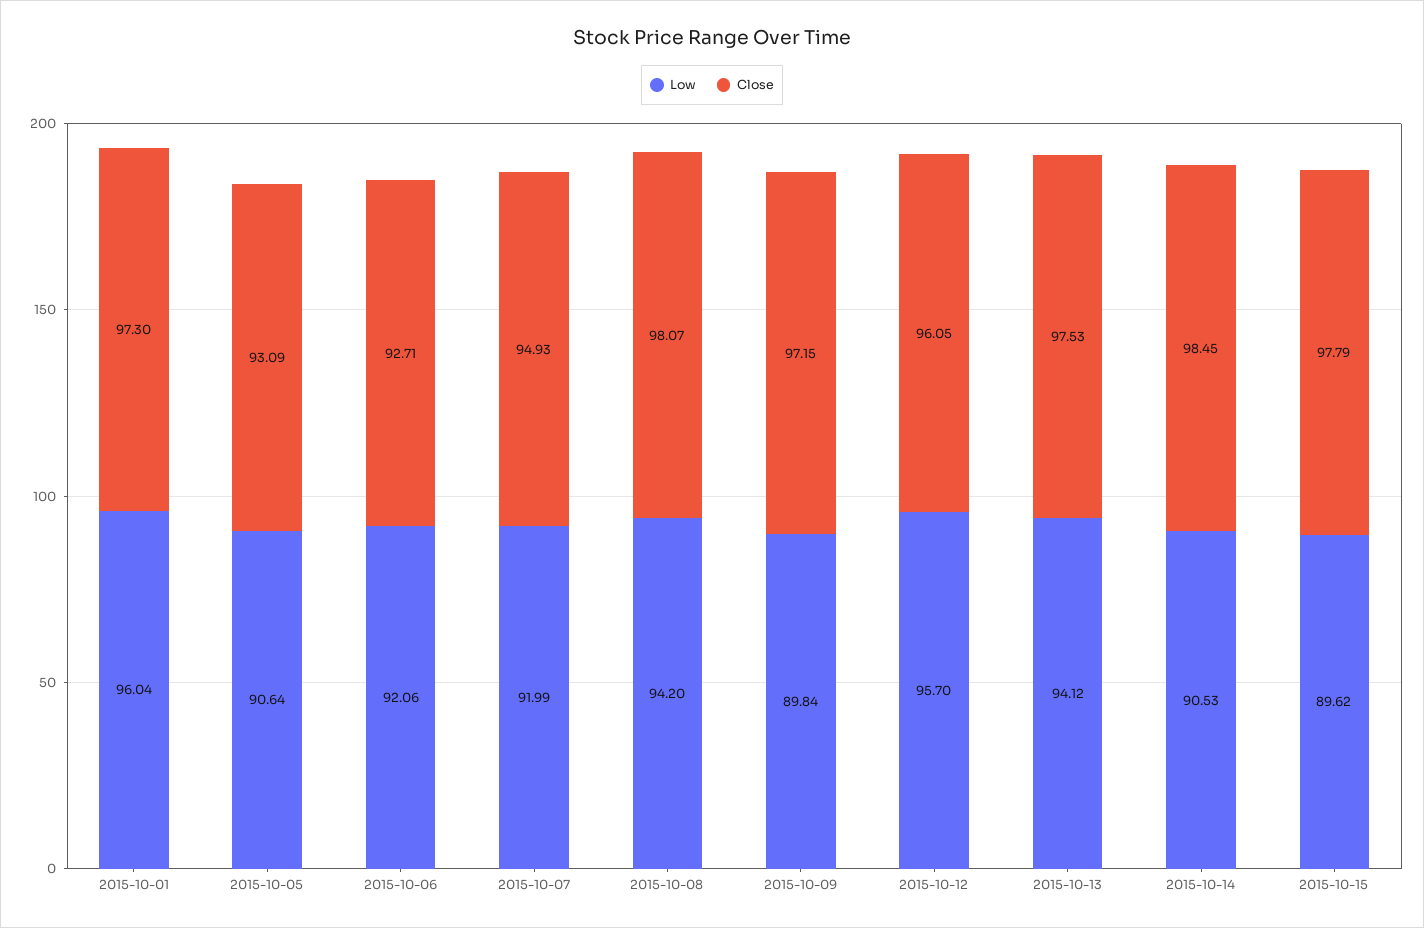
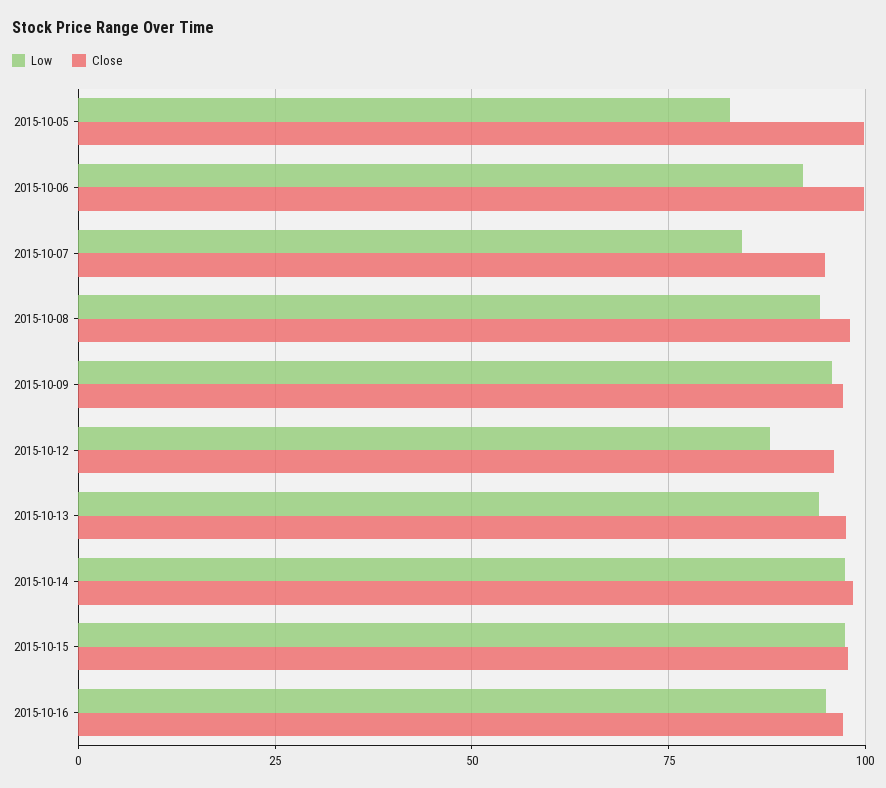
Low, 2015-10-01: 96.04 -> none
Close, 2015-10-01: 97.3 -> none
Low, 2015-10-05: 90.64 -> 82.5
Close, 2015-10-05: 93.09 -> 100
Close, 2015-10-06: 92.71 -> 100
Low, 2015-10-07: 91.99 -> 85
Low, 2015-10-09: 89.84 -> 95
Low, 2015-10-12: 95.7 -> 87.5
Low, 2015-10-14: 90.53 -> 97.5
Low, 2015-10-15: 89.62 -> 97.5
Low, 2015-10-16: none -> 95
Close, 2015-10-16: none -> 97.5

